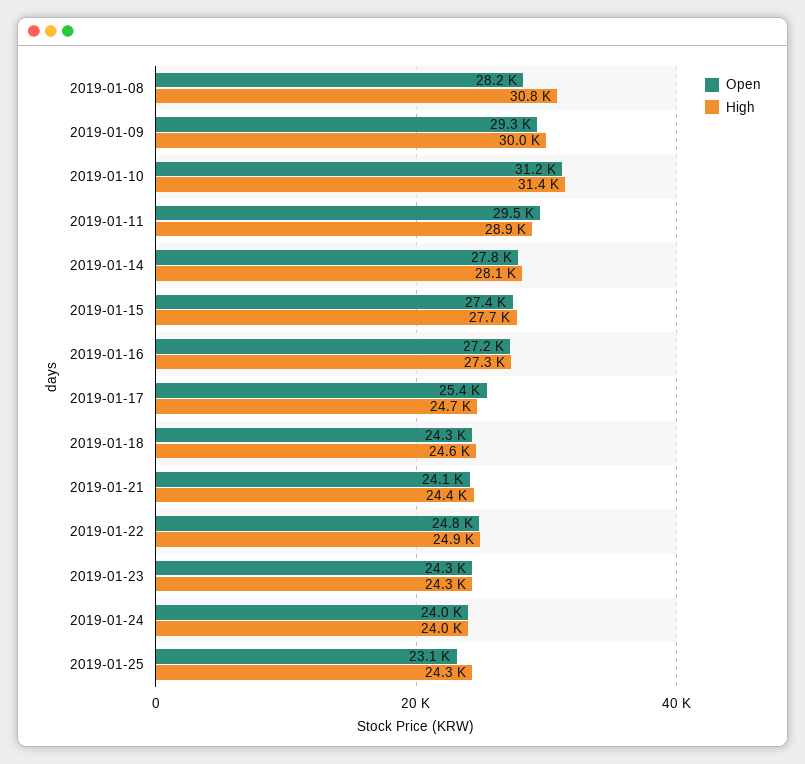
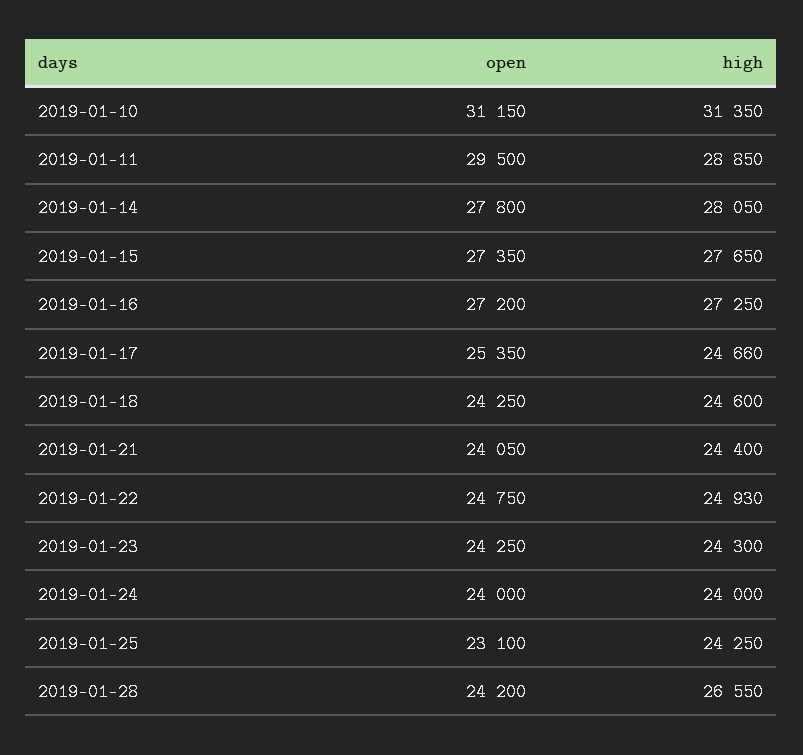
Open, 2019-01-08: 28200 -> none
High, 2019-01-08: 30800 -> none
Open, 2019-01-09: 29300 -> none
High, 2019-01-09: 30000 -> none
Open, 2019-01-28: none -> 24200
High, 2019-01-28: none -> 26550

